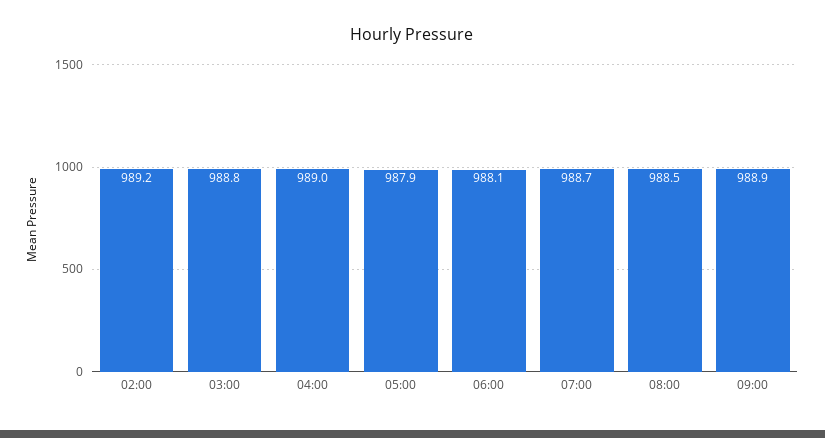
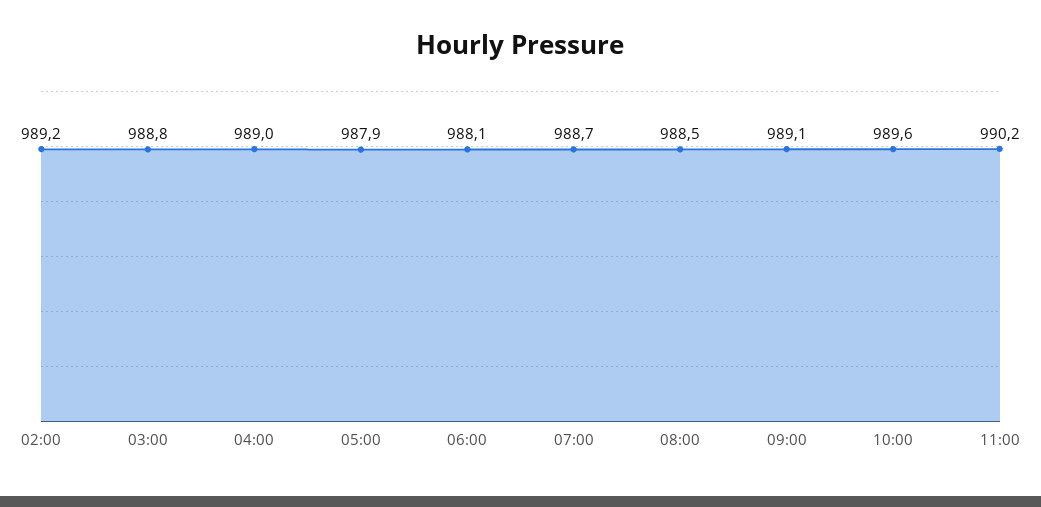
09:00: 988.9 -> 989.1
10:00: none -> 989.6
11:00: none -> 990.2

